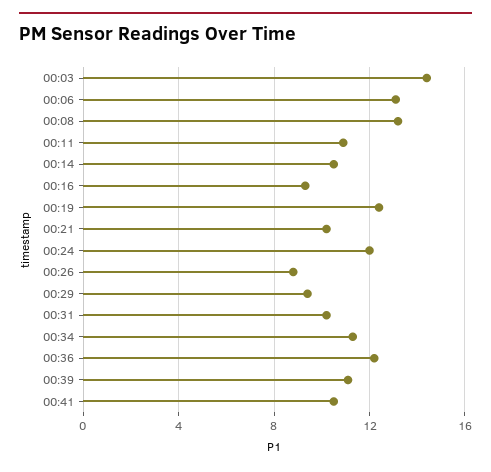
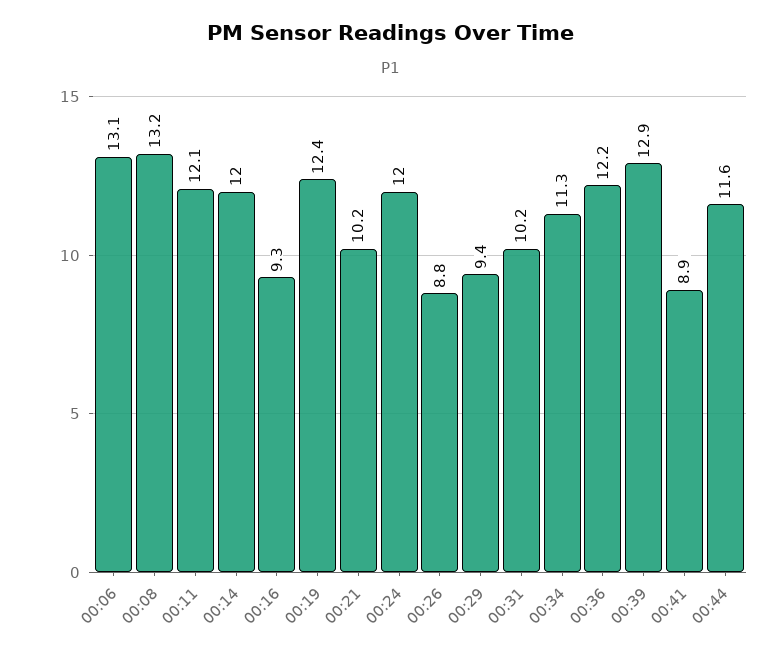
00:03: 14.5 -> none
00:11: 11 -> 12.1
00:14: 10.5 -> 12
00:39: 11 -> 12.9
00:41: 10.5 -> 8.9
00:44: none -> 11.6

